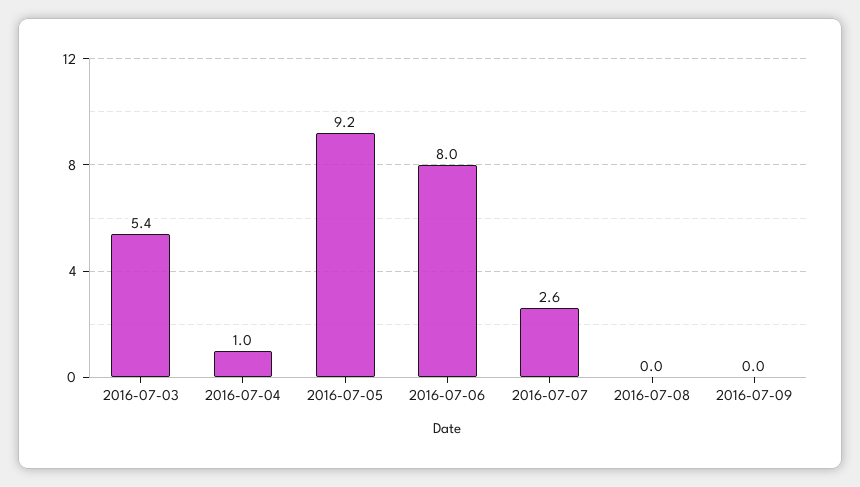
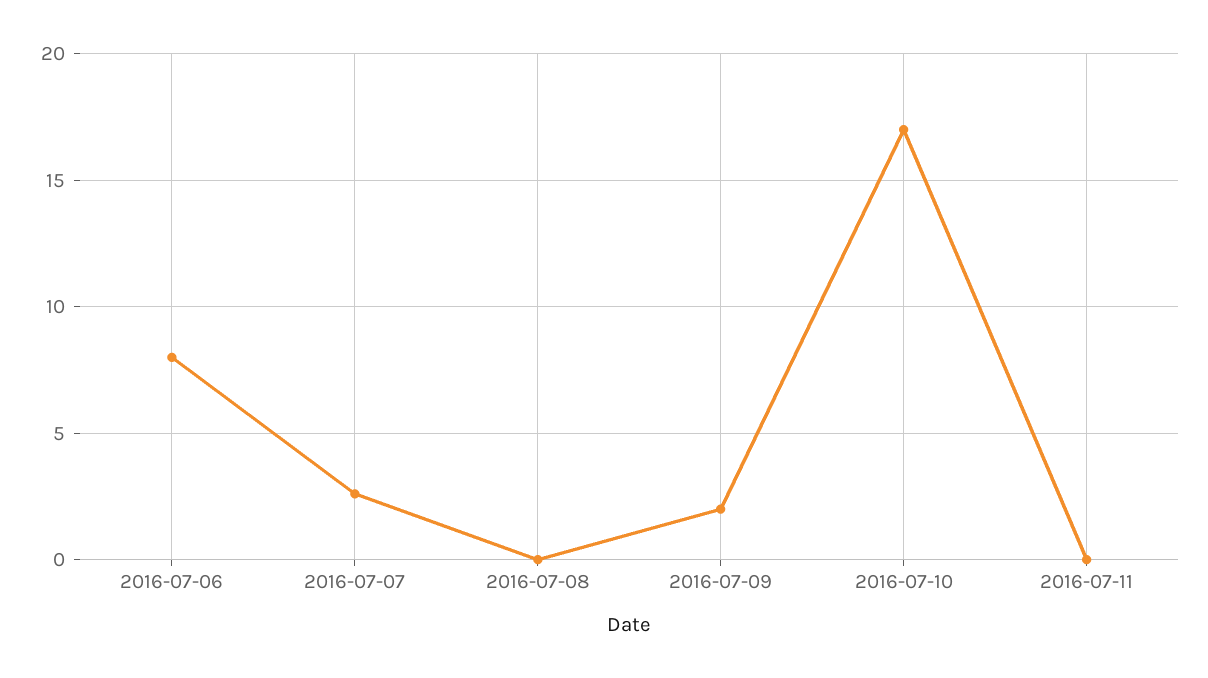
2016-07-03: 5.4 -> none
2016-07-04: 1 -> none
2016-07-05: 9.2 -> none
2016-07-09: 0 -> 2
2016-07-10: none -> 17
2016-07-11: none -> 0

